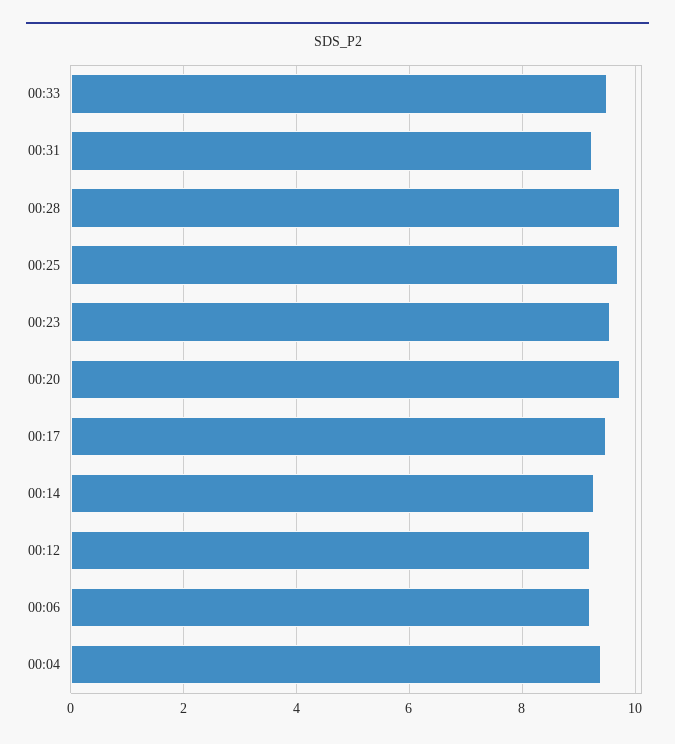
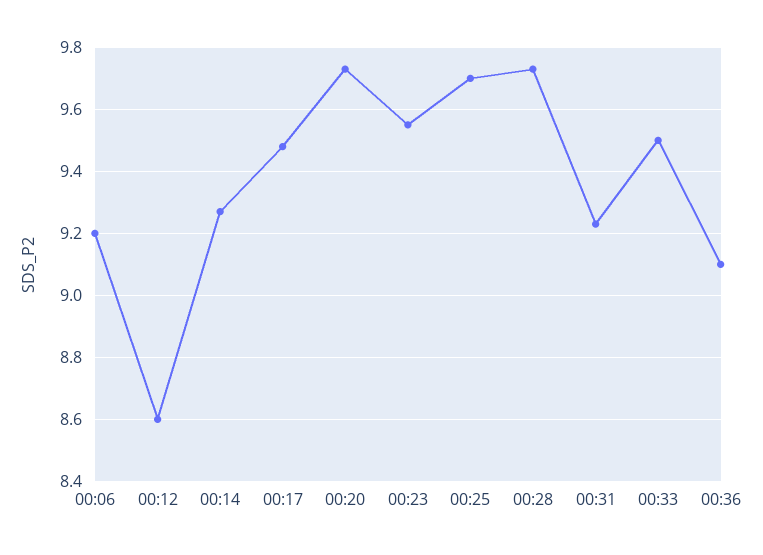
00:12: 9.2 -> 8.6
00:04: 9.4 -> none
00:36: none -> 9.1

